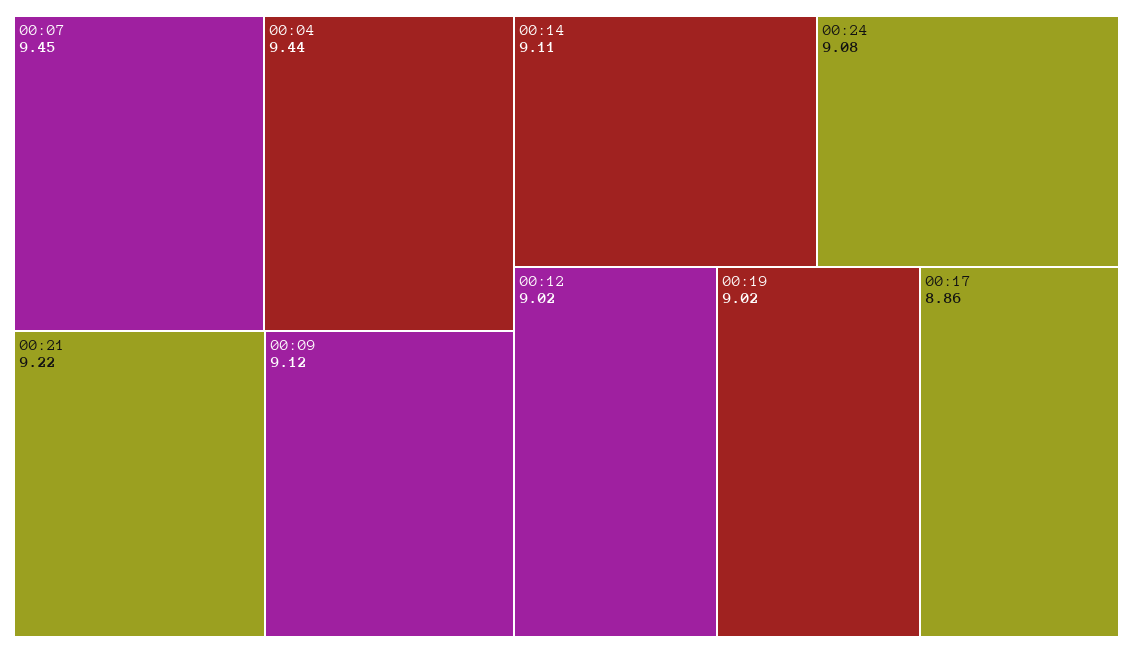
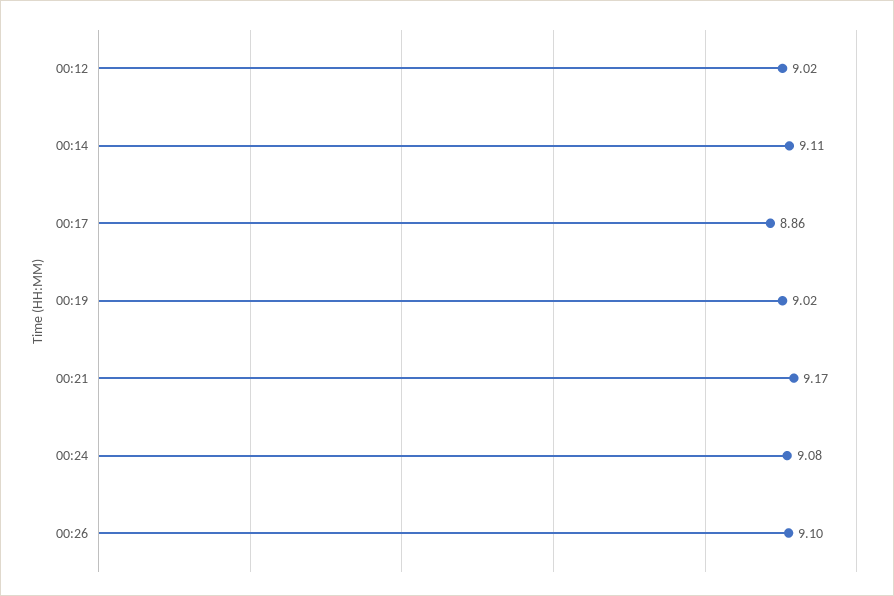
00:07: 9.45 -> none
00:04: 9.44 -> none
00:21: 9.22 -> 9.17
00:09: 9.12 -> none
00:26: none -> 9.1

